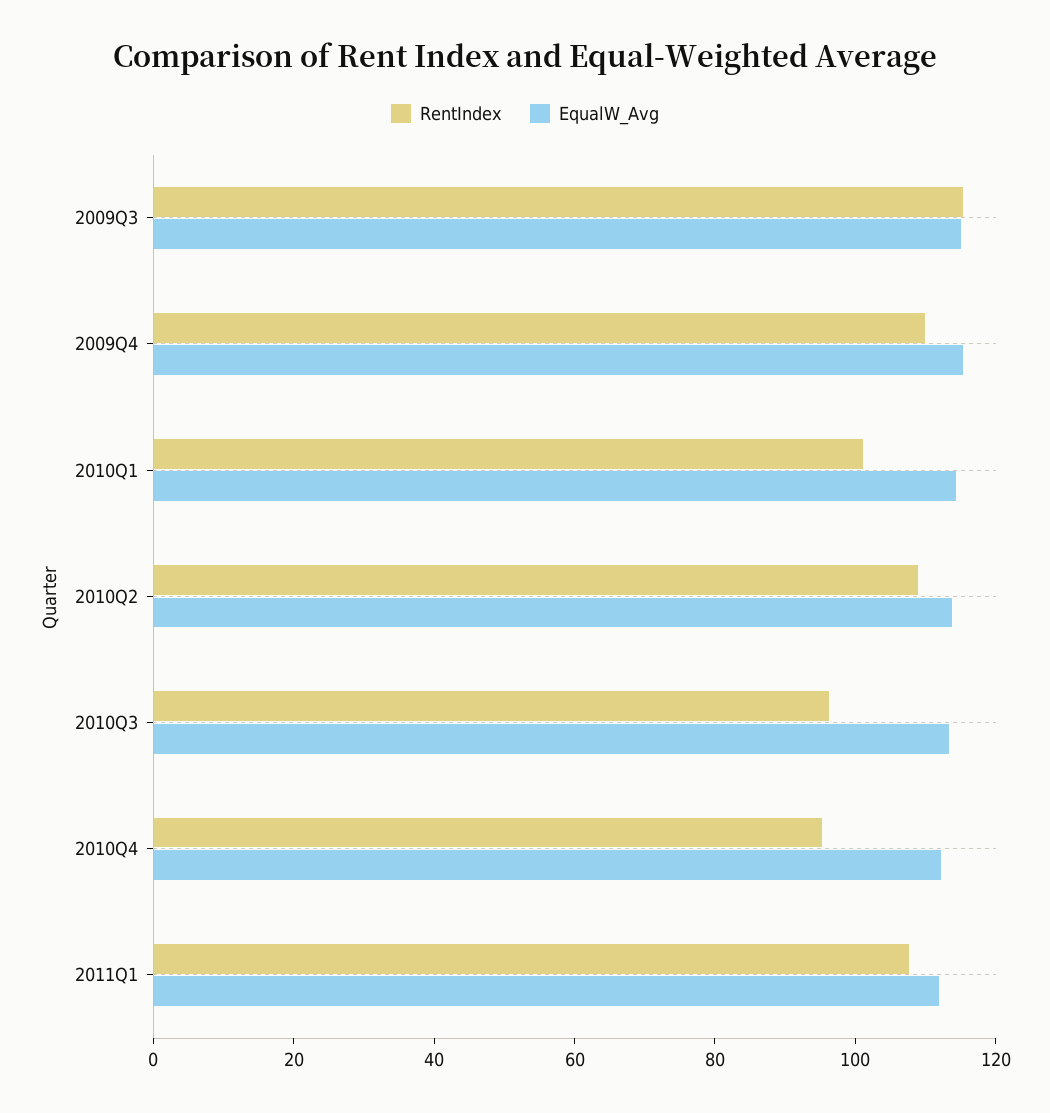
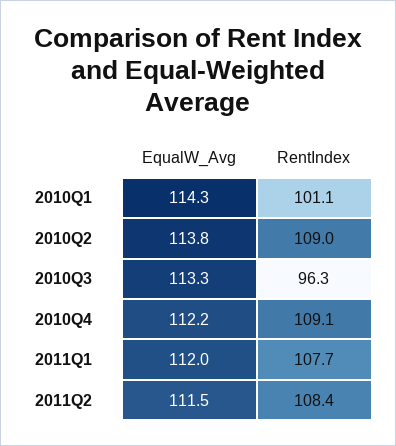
RentIndex, 2009Q3: 115 -> none
EqualW_Avg, 2009Q3: 115 -> none
RentIndex, 2009Q4: 110 -> none
EqualW_Avg, 2009Q4: 115 -> none
RentIndex, 2010Q4: 95 -> 109.1
EqualW_Avg, 2011Q2: none -> 111.5
RentIndex, 2011Q2: none -> 108.4

